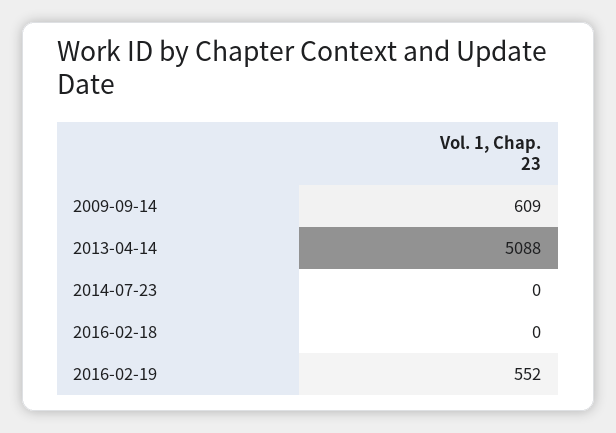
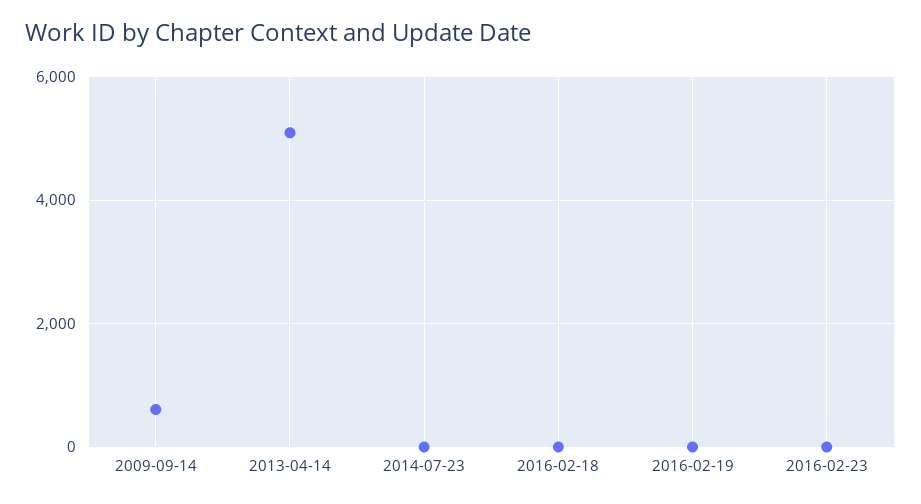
2016-02-19: 552 -> 0
2016-02-23: none -> 0

